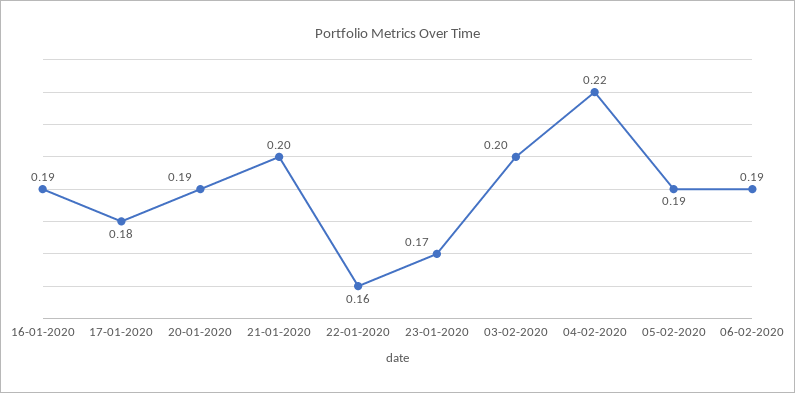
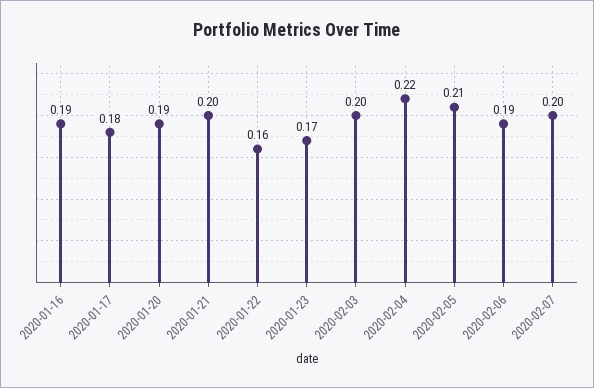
05-02-2020: 0.19 -> 0.21
2020-02-07: none -> 0.2

